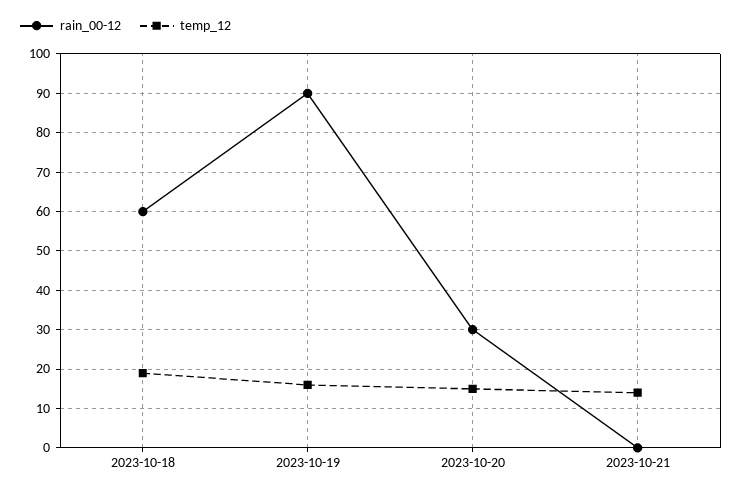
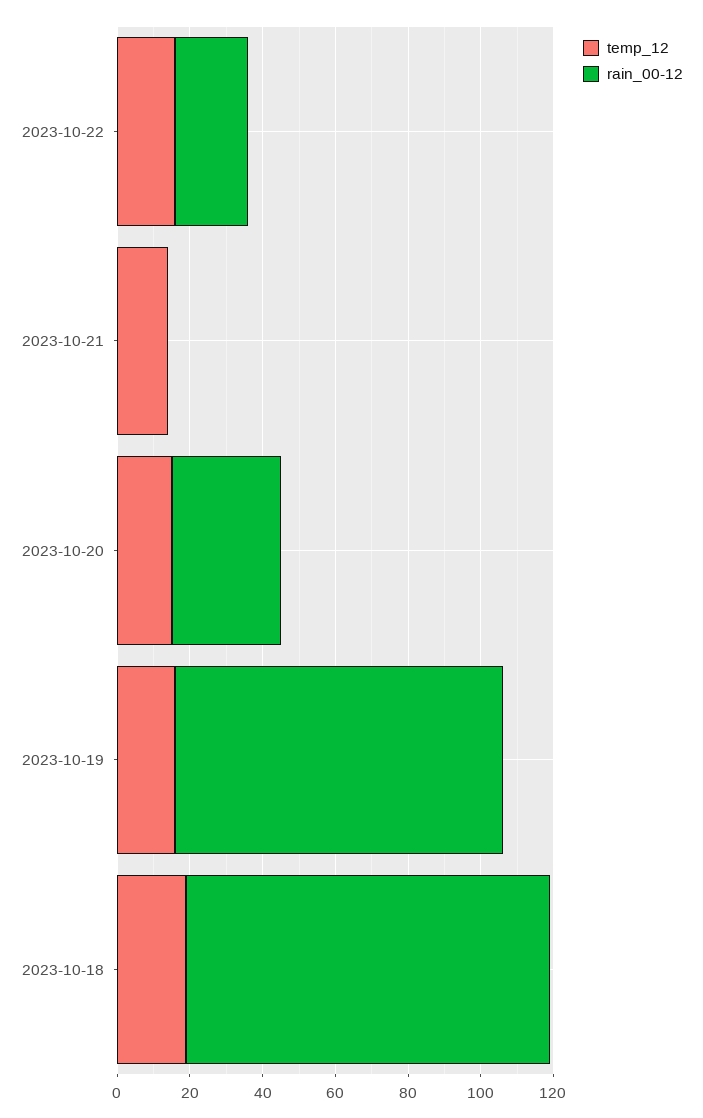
rain_00-12, 2023-10-18: 60 -> 100
temp_12, 2023-10-22: none -> 15
rain_00-12, 2023-10-22: none -> 20

